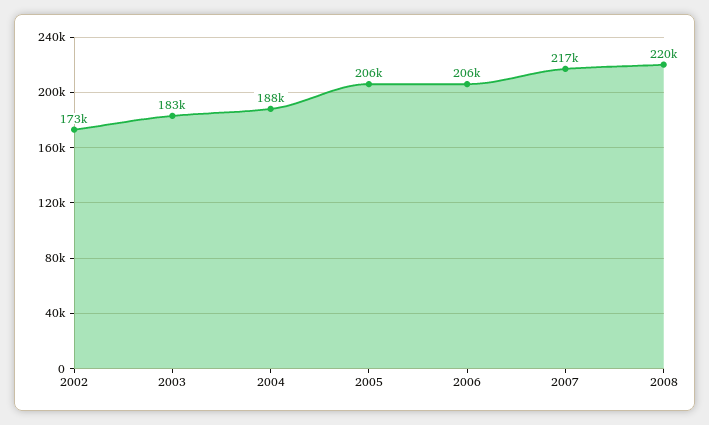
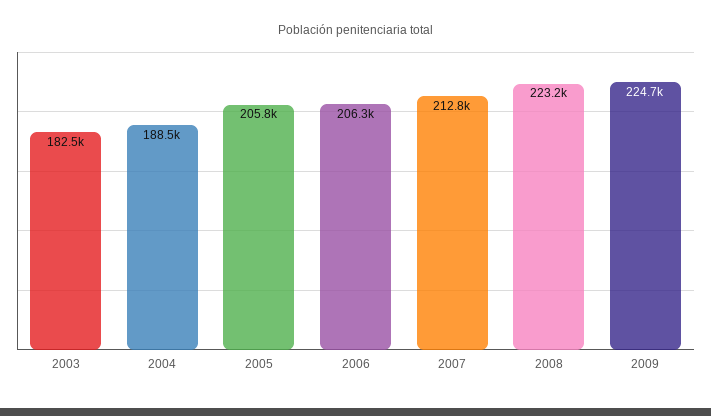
2002: 173000 -> none
2007: 217000 -> 212800
2008: 220000 -> 223200
2009: none -> 224700

